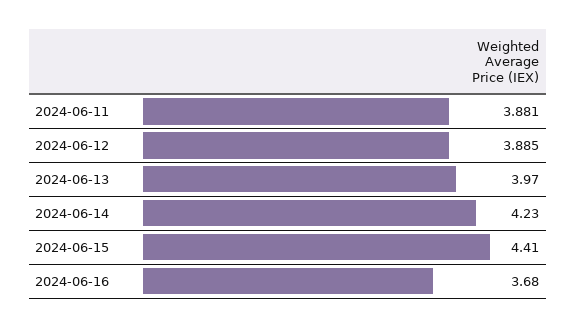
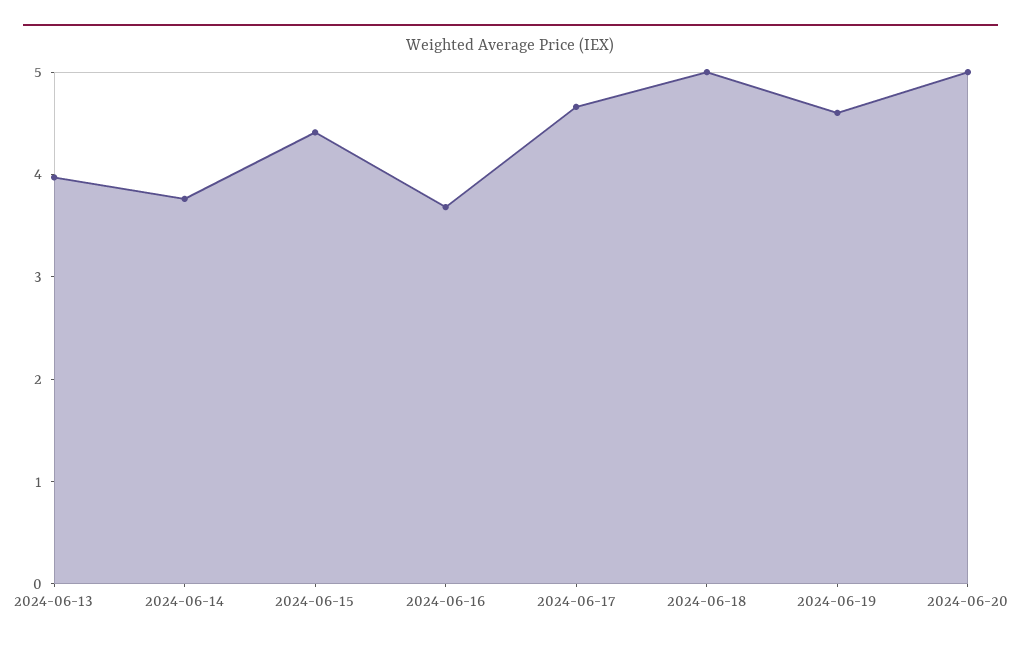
2024-06-11: 3.881 -> none
2024-06-12: 3.885 -> none
2024-06-14: 4.23 -> 3.8
2024-06-17: none -> 4.6
2024-06-18: none -> 5
2024-06-19: none -> 4.6
2024-06-20: none -> 5

